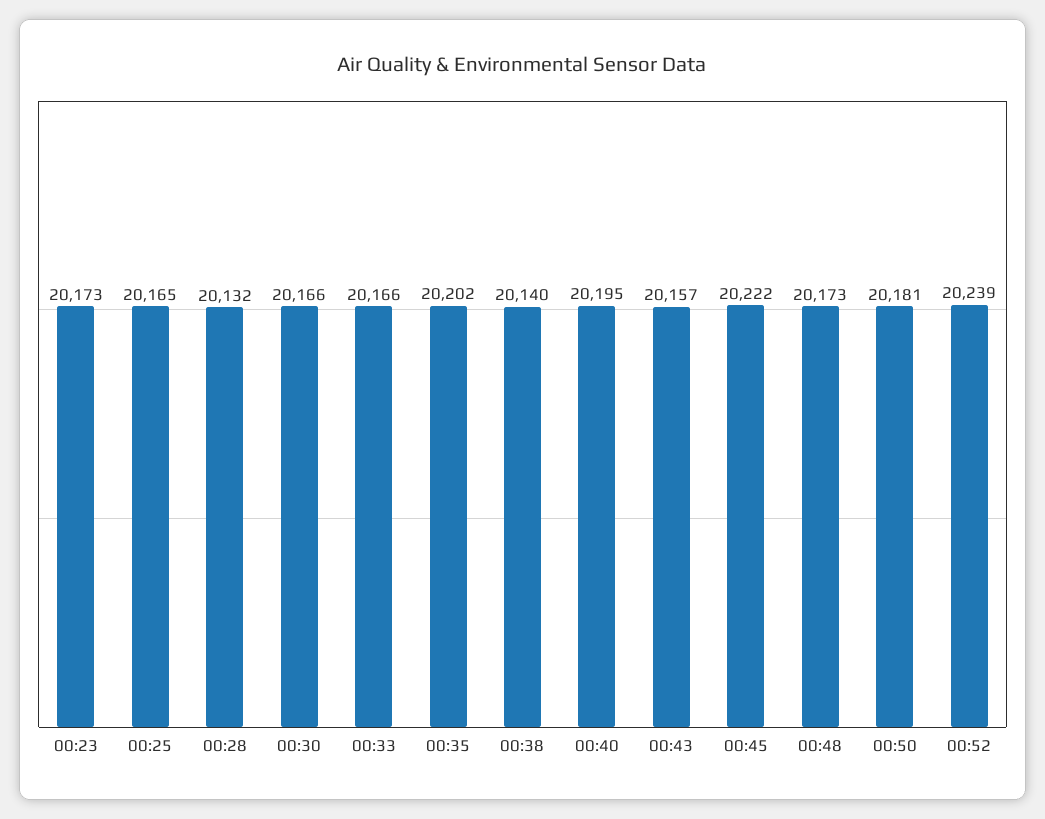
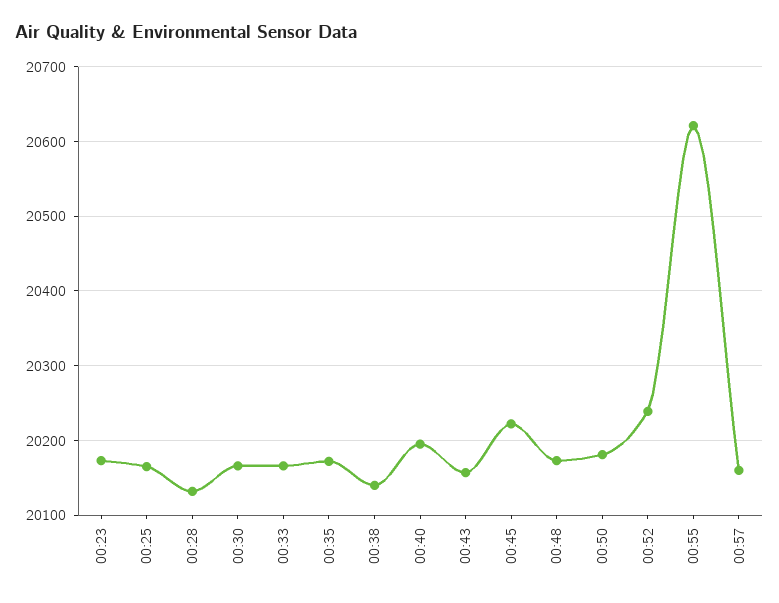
00:35: 20202 -> 20170
00:55: none -> 20620
00:57: none -> 20160

